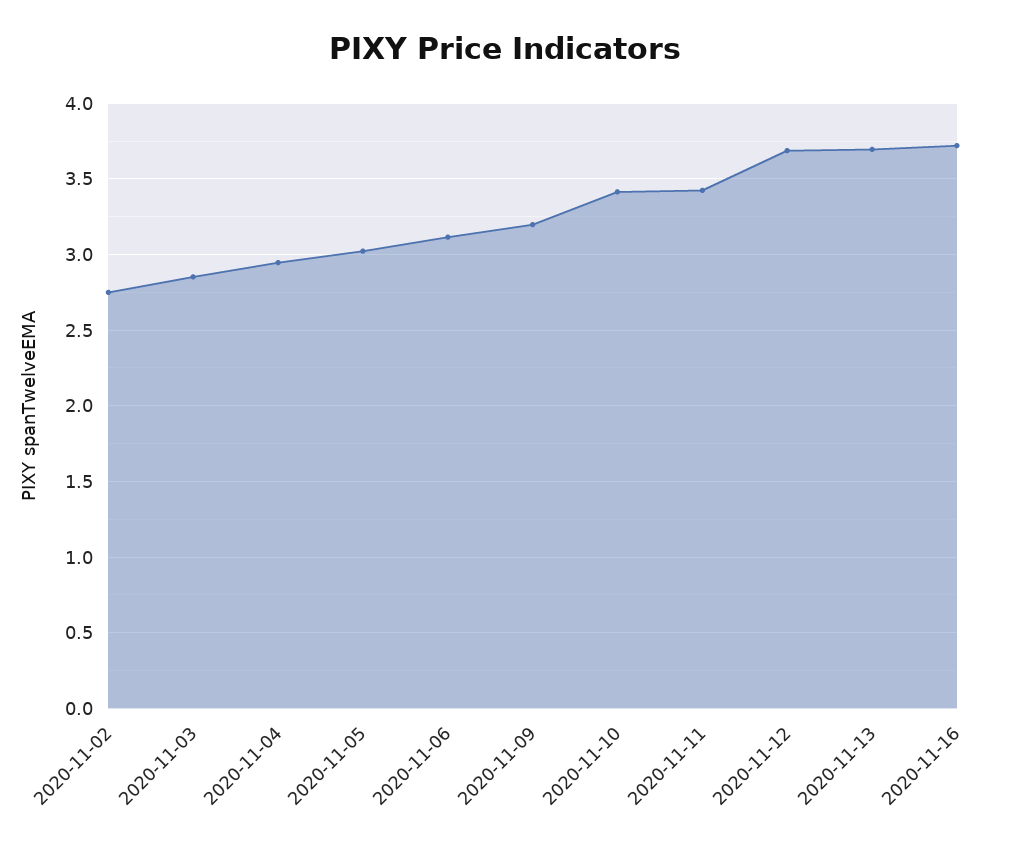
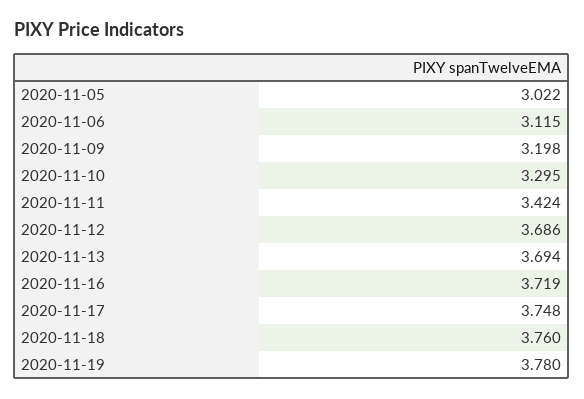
2020-11-02: 2.75 -> none
2020-11-03: 2.85 -> none
2020-11-04: 2.95 -> none
2020-11-10: 3.4 -> 3.295
2020-11-17: none -> 3.748
2020-11-18: none -> 3.76
2020-11-19: none -> 3.78

